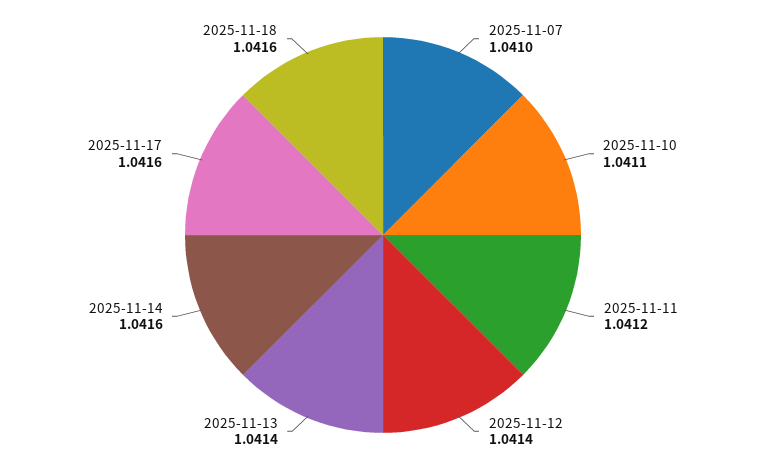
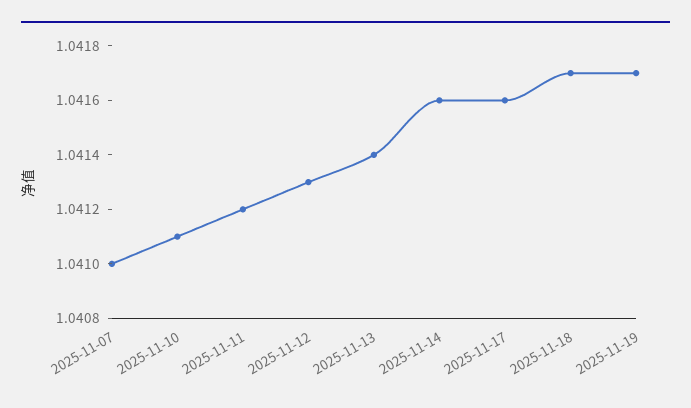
2025-11-12: 1.0414 -> 1.0413
2025-11-18: 1.0416 -> 1.0417
2025-11-19: none -> 1.0417

